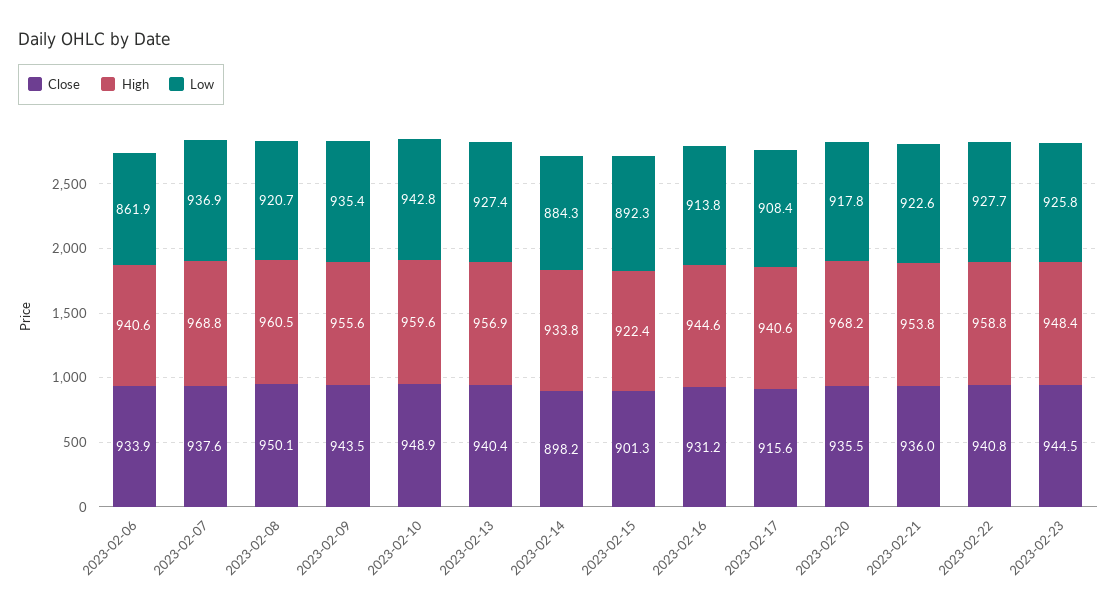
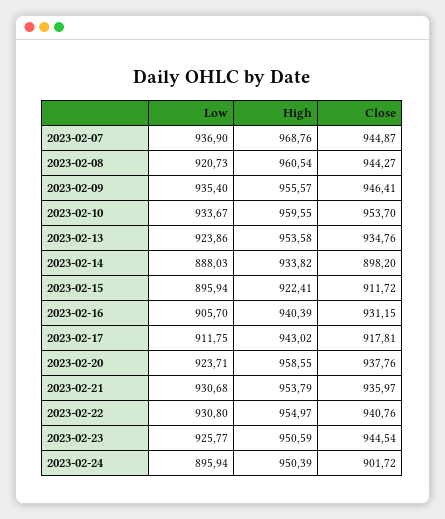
Close, 2023-02-06: 933.9 -> none
High, 2023-02-06: 940.6 -> none
Low, 2023-02-06: 861.9 -> none
Close, 2023-02-07: 937.6 -> 944.87
Close, 2023-02-08: 950.1 -> 944.27
Close, 2023-02-09: 943.5 -> 946.41
Close, 2023-02-10: 948.9 -> 953.7
Low, 2023-02-10: 942.8 -> 933.67
Close, 2023-02-13: 940.4 -> 934.76
High, 2023-02-13: 956.9 -> 953.58
Low, 2023-02-13: 927.4 -> 923.86
Low, 2023-02-14: 884.3 -> 888.03
Close, 2023-02-15: 901.3 -> 911.72
Low, 2023-02-15: 892.3 -> 895.94
High, 2023-02-16: 944.6 -> 940.39
Low, 2023-02-16: 913.8 -> 905.7
Close, 2023-02-17: 915.6 -> 917.81
High, 2023-02-17: 940.6 -> 943.02
Low, 2023-02-17: 908.4 -> 911.75
Close, 2023-02-20: 935.5 -> 937.76
High, 2023-02-20: 968.2 -> 958.55
Low, 2023-02-20: 917.8 -> 923.71
Low, 2023-02-21: 922.6 -> 930.68
High, 2023-02-22: 958.8 -> 954.97
Low, 2023-02-22: 927.7 -> 930.8
High, 2023-02-23: 948.4 -> 950.59
Low, 2023-02-24: none -> 895.94
High, 2023-02-24: none -> 950.39
Close, 2023-02-24: none -> 901.72

